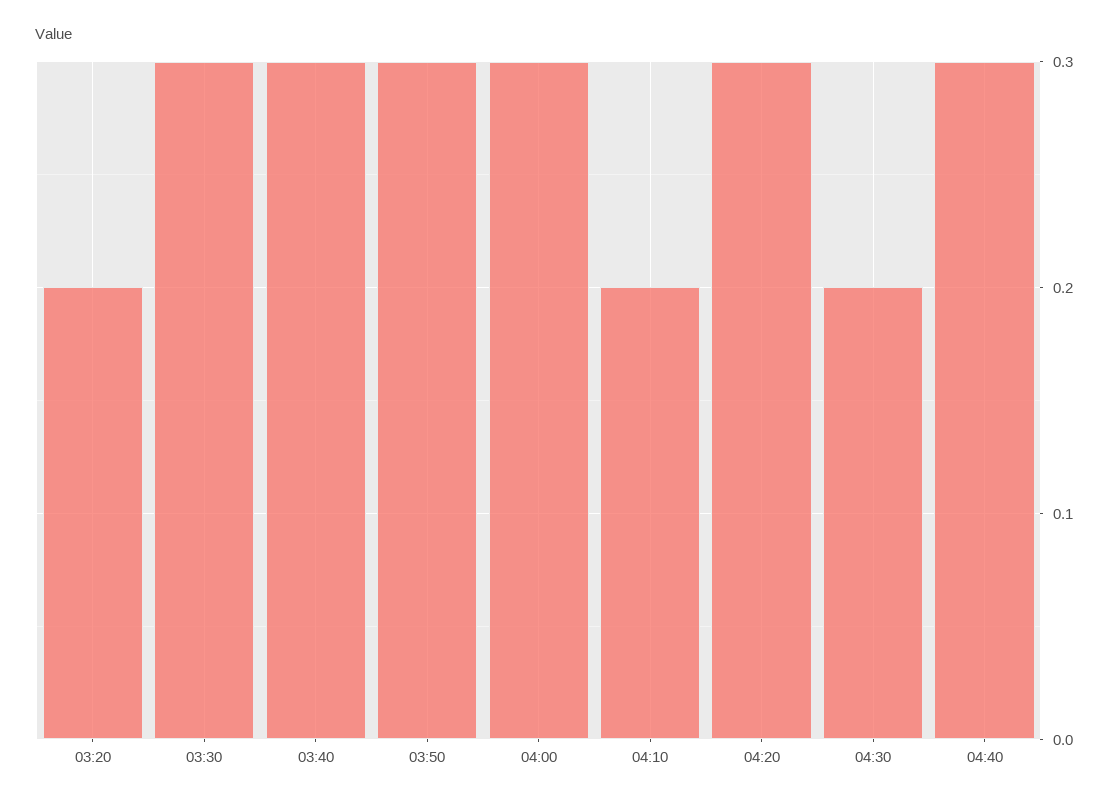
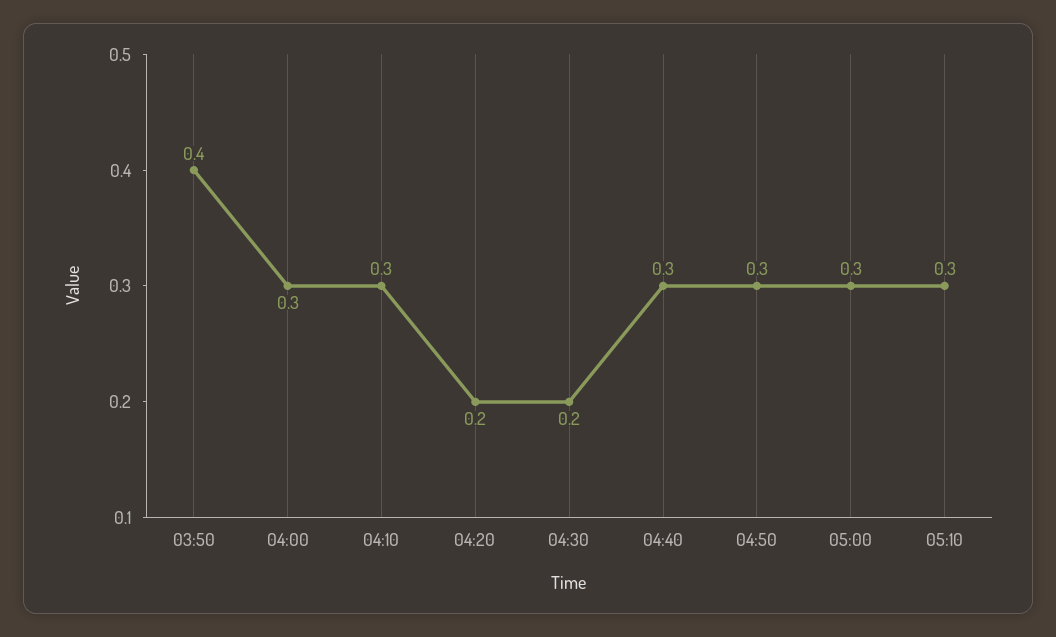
03:20: 0.2 -> none
03:30: 0.3 -> none
03:40: 0.3 -> none
03:50: 0.3 -> 0.4
04:10: 0.2 -> 0.3
04:20: 0.3 -> 0.2
04:50: none -> 0.3
05:00: none -> 0.3
05:10: none -> 0.3

